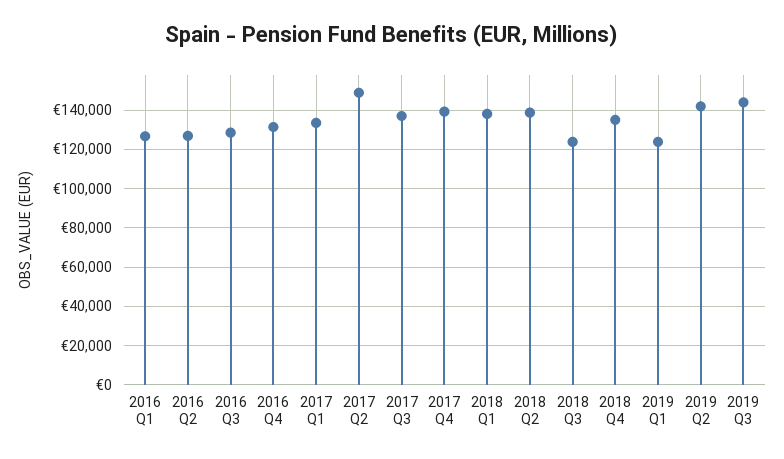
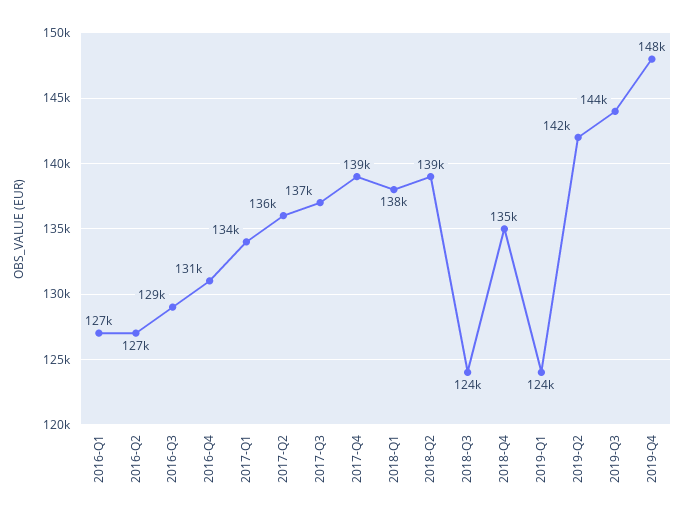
2017 Q2: 150000 -> 136000
2019-Q4: none -> 148000

